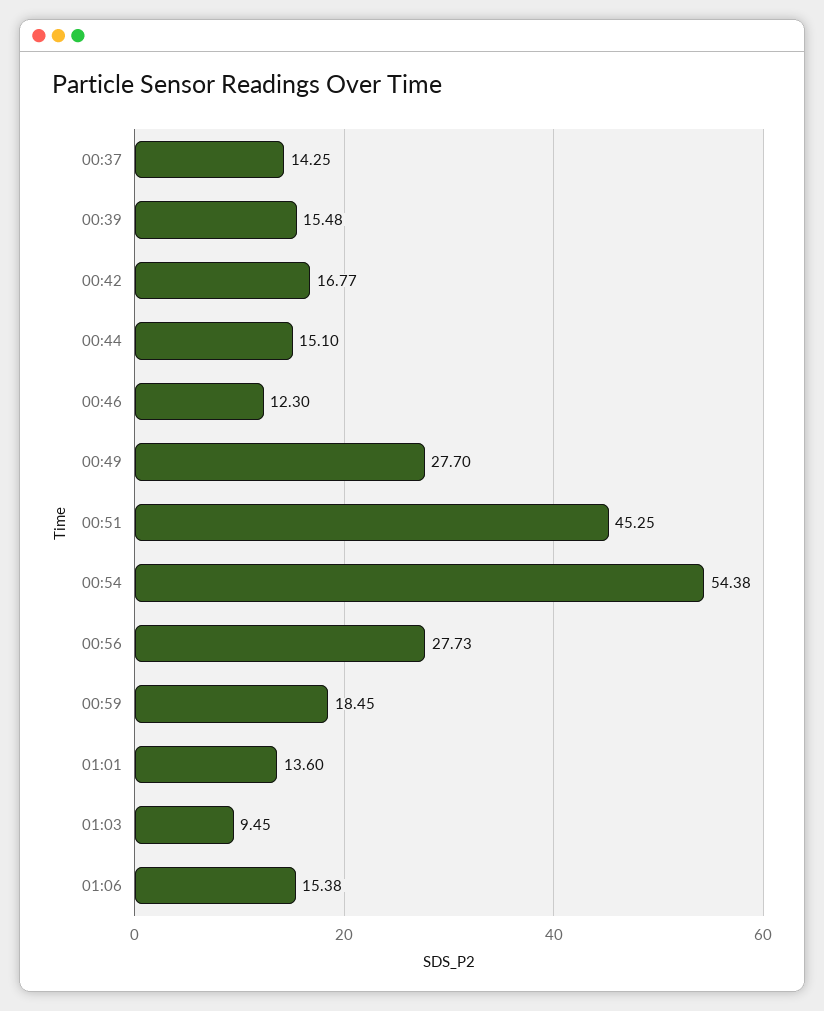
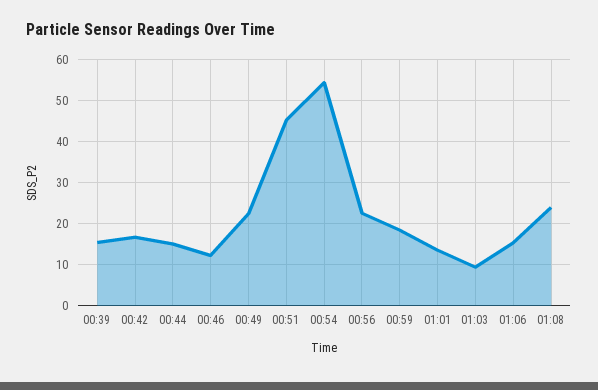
00:37: 14.25 -> none
00:49: 27.7 -> 22
00:56: 27.73 -> 22
01:08: none -> 24

